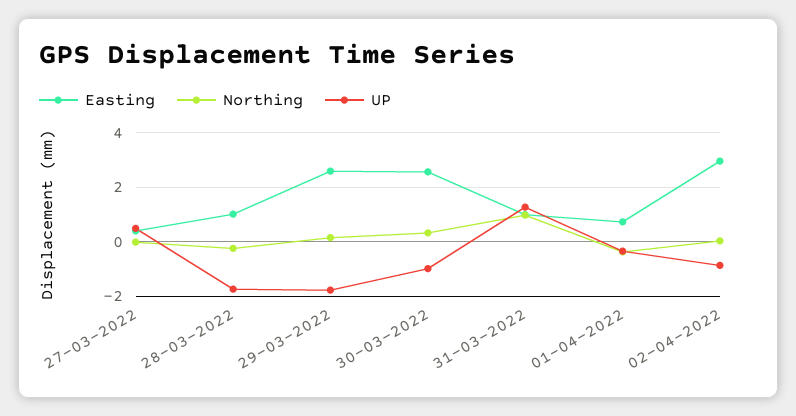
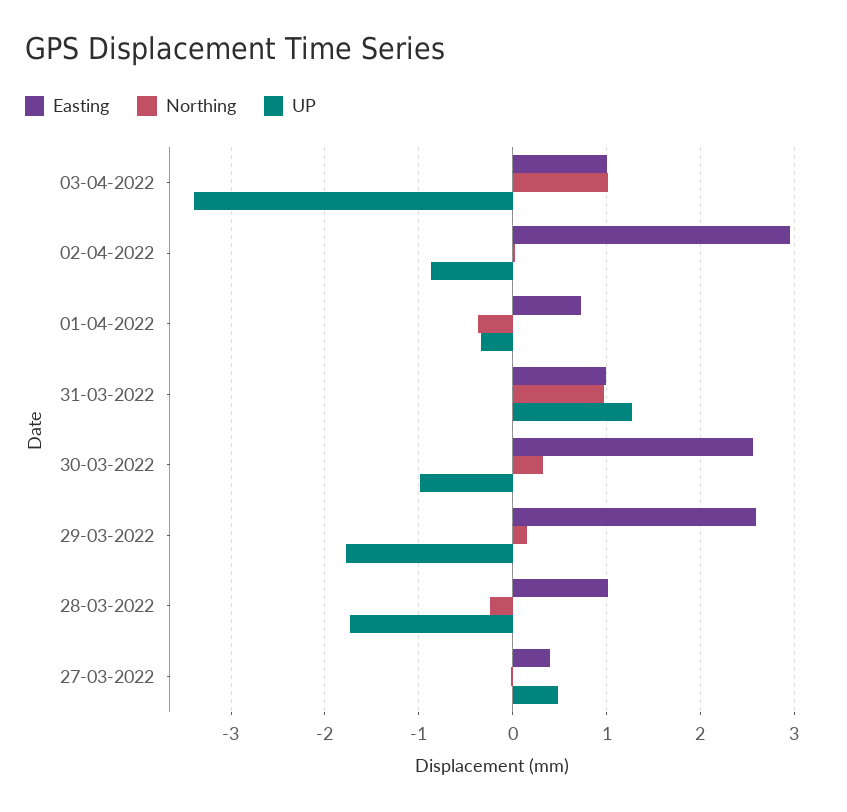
Easting, 03-04-2022: none -> 1
Northing, 03-04-2022: none -> 1
UP, 03-04-2022: none -> -3.4

